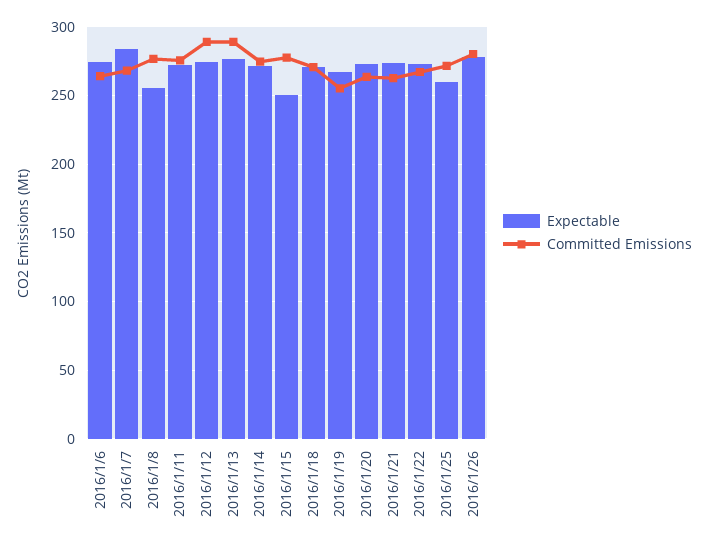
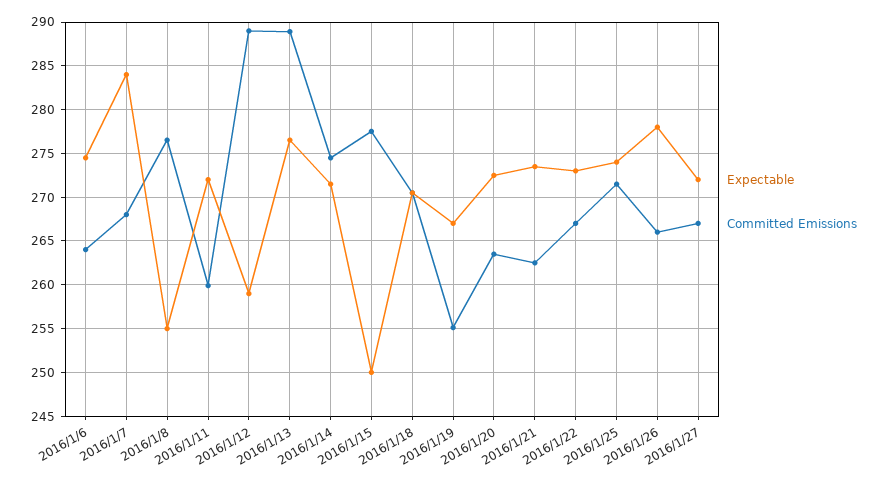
Committed Emissions, 2016/1/11: 275 -> 260
Expectable, 2016/1/12: 275 -> 259
Expectable, 2016/1/25: 260 -> 274
Committed Emissions, 2016/1/26: 280 -> 266
Expectable, 2016/1/27: none -> 272
Committed Emissions, 2016/1/27: none -> 267

